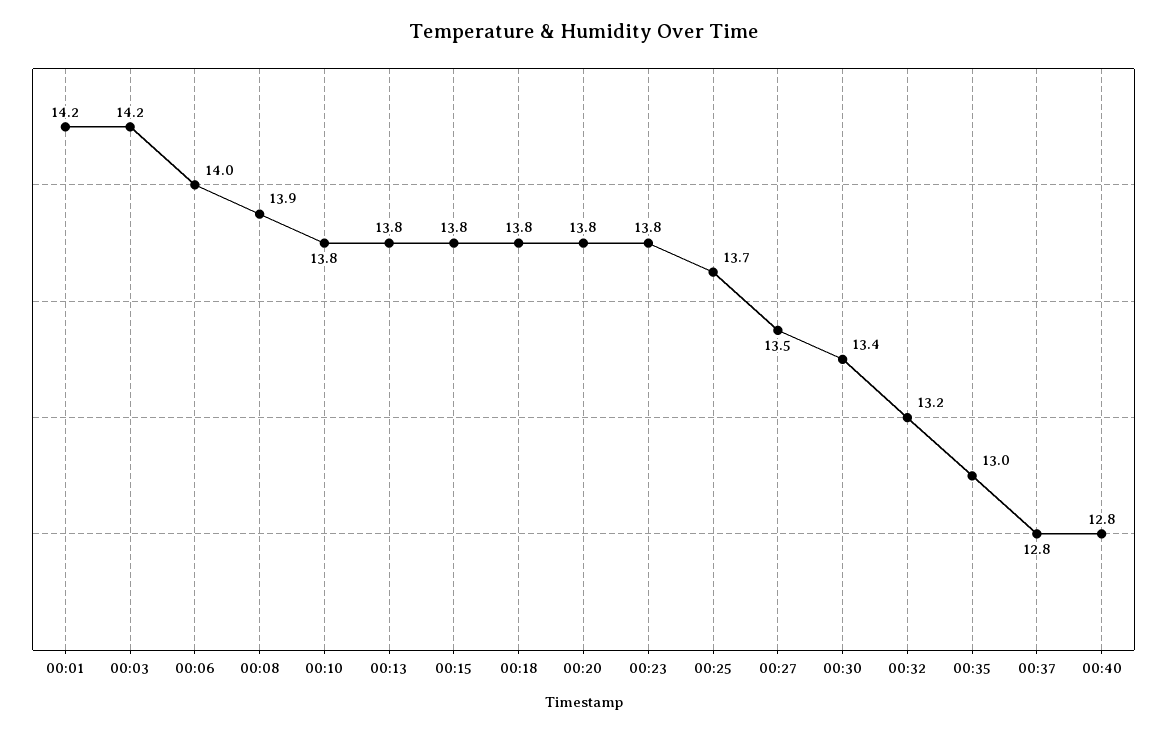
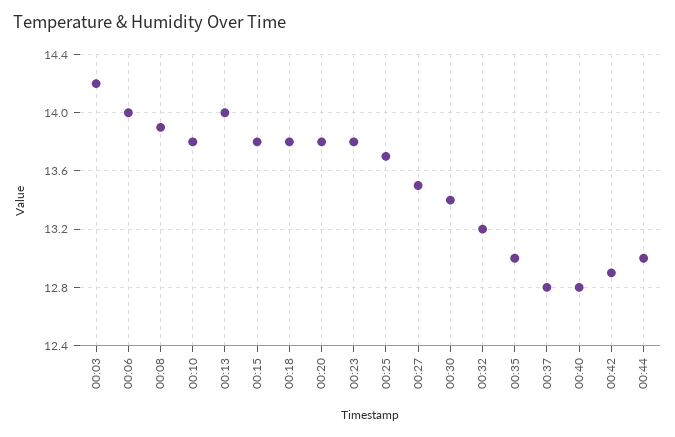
00:01: 14.2 -> none
00:13: 13.8 -> 14
00:42: none -> 12.9
00:44: none -> 13

